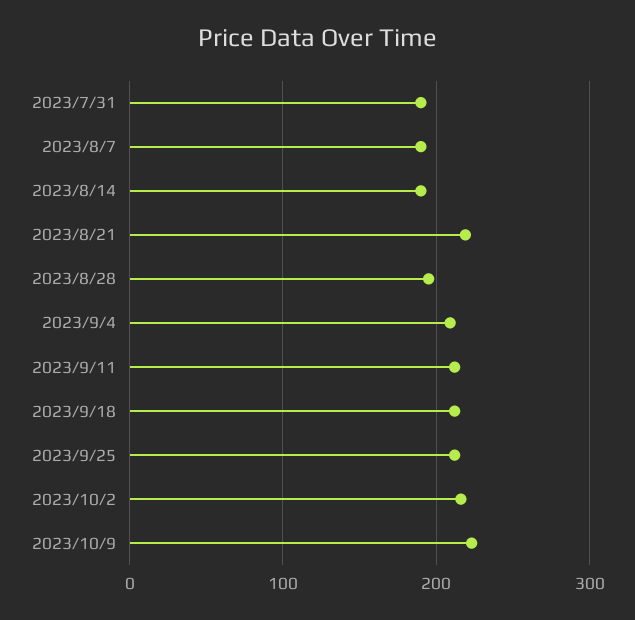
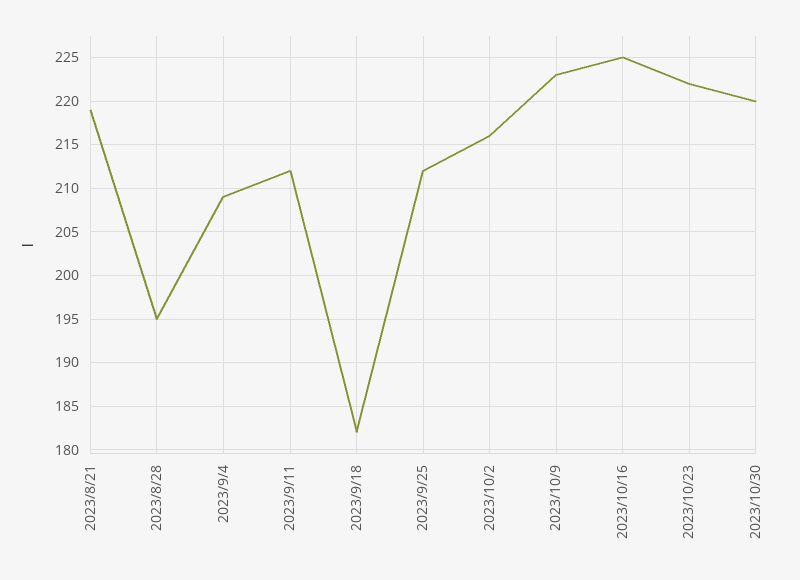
2023/7/31: 190 -> none
2023/8/7: 190 -> none
2023/8/14: 190 -> none
2023/9/18: 210 -> 182
2023/10/16: none -> 225
2023/10/23: none -> 222
2023/10/30: none -> 220

